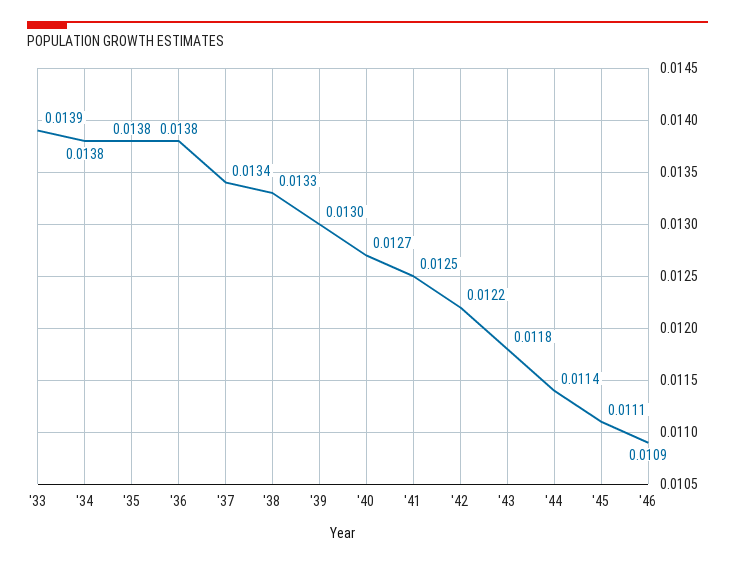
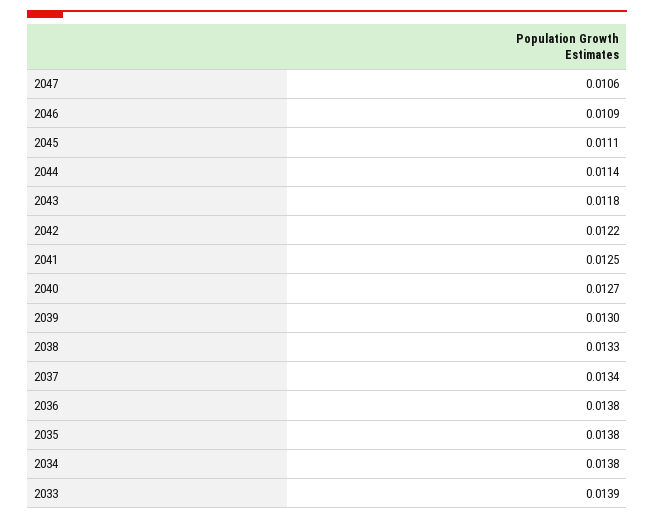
2047: none -> 0.0106

